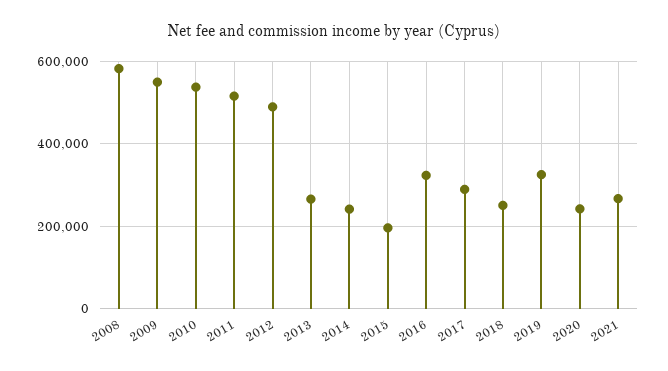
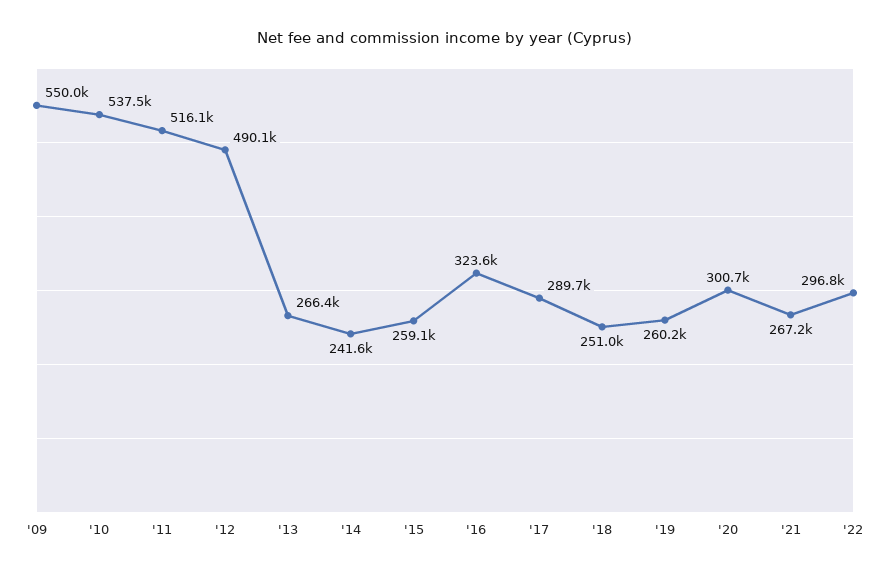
2008: 580000 -> none
2015: 200000 -> 259100
2019: 320000 -> 260200
2020: 240000 -> 300700
'22: none -> 296800

